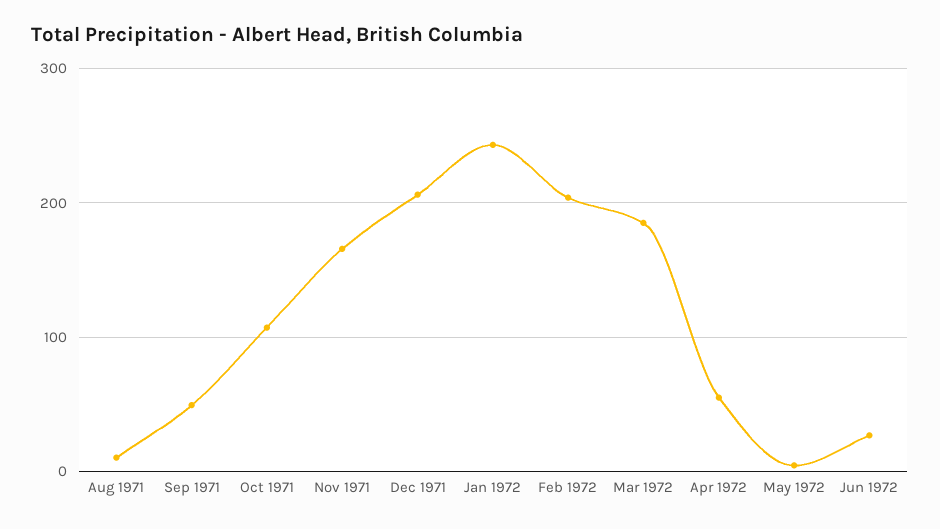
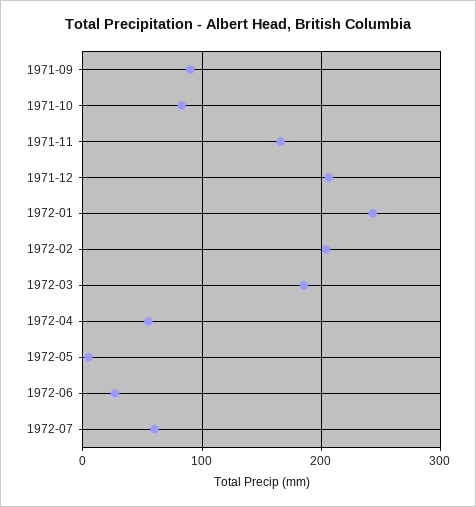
Aug 1971: 10 -> none
Sep 1971: 50 -> 90
Oct 1971: 110 -> 80
1972-07: none -> 60

